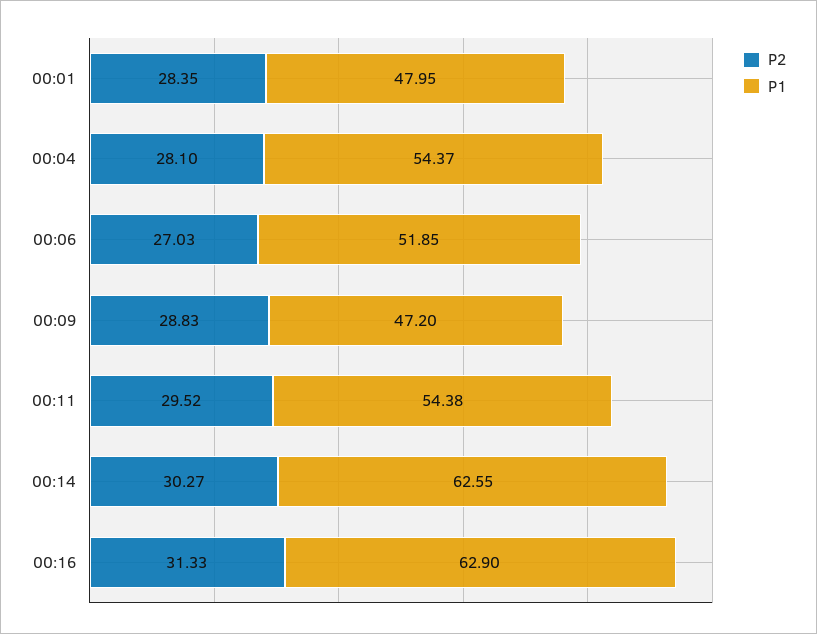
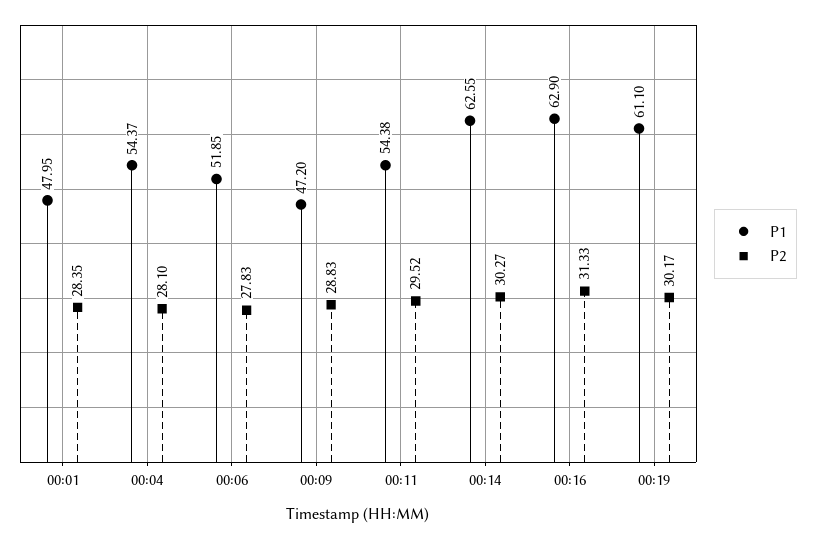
P2, 00:06: 27.03 -> 27.83
P1, 00:19: none -> 61.1
P2, 00:19: none -> 30.17

